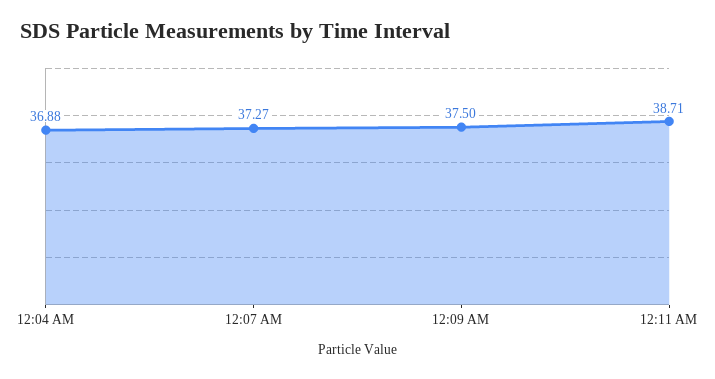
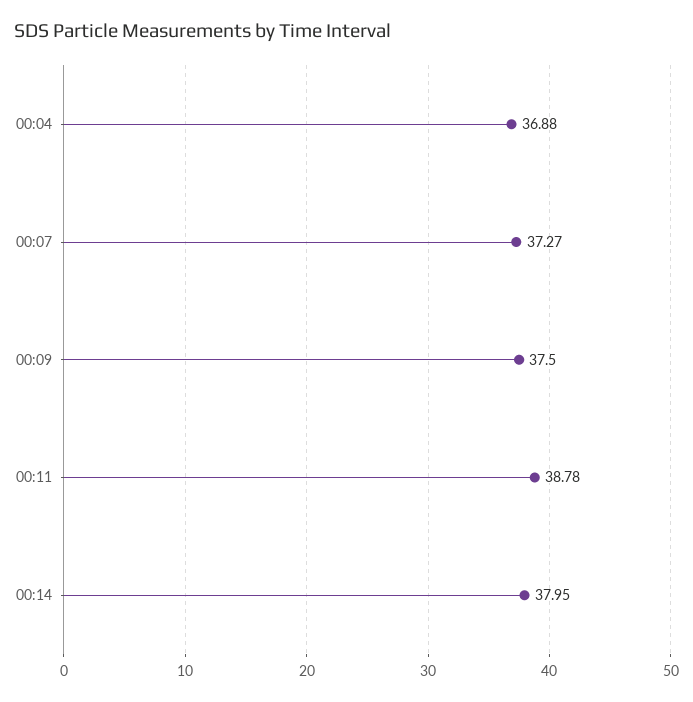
12:11 AM: 38.71 -> 38.78
00:14: none -> 37.95

